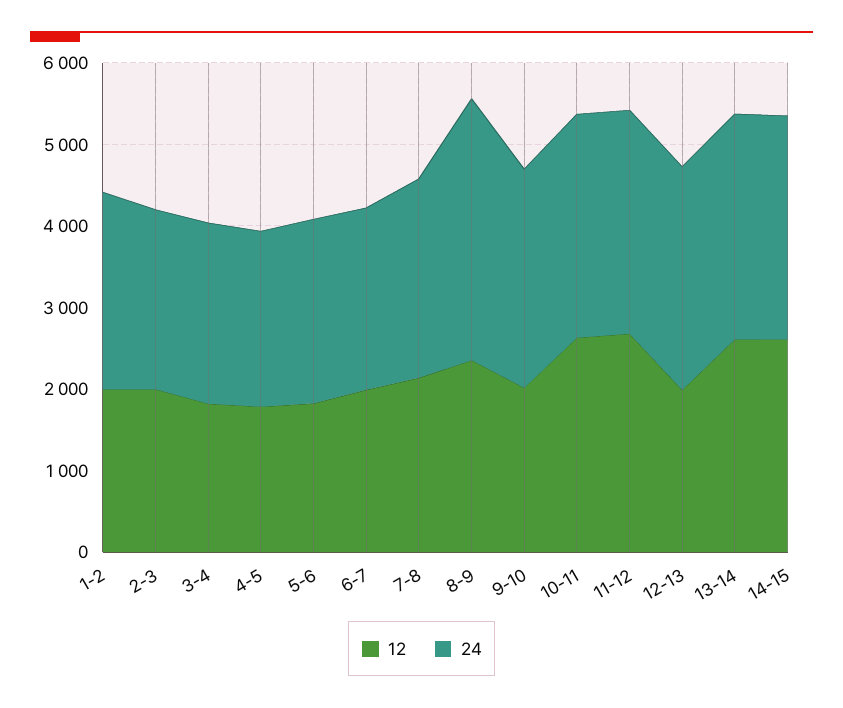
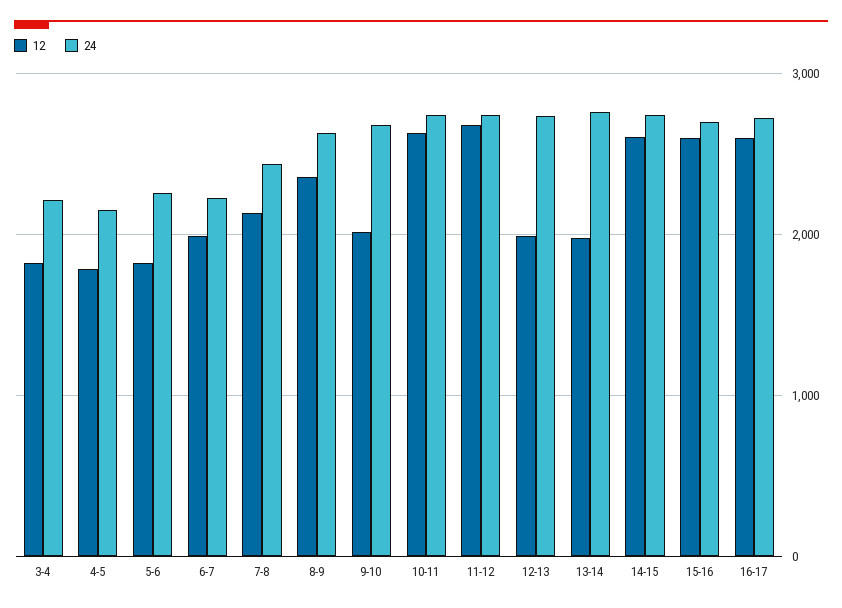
12, 1-2: 2000 -> none
24, 1-2: 2400 -> none
12, 2-3: 2000 -> none
24, 2-3: 2200 -> none
24, 8-9: 3200 -> 2600
12, 13-14: 2600 -> 2000
12, 15-16: none -> 2600
24, 15-16: none -> 2700
12, 16-17: none -> 2600
24, 16-17: none -> 2700

